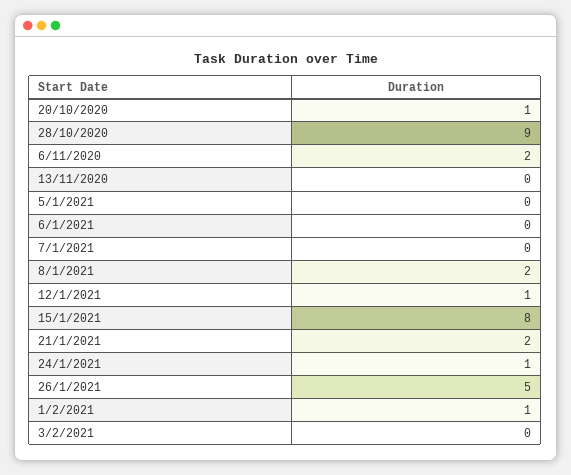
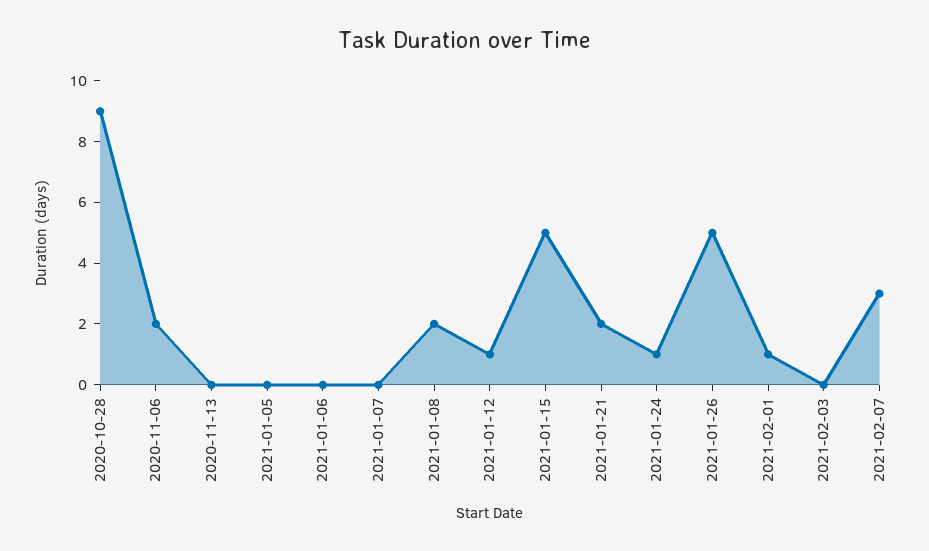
20/10/2020: 1 -> none
15/1/2021: 8 -> 5
2021-02-07: none -> 3

